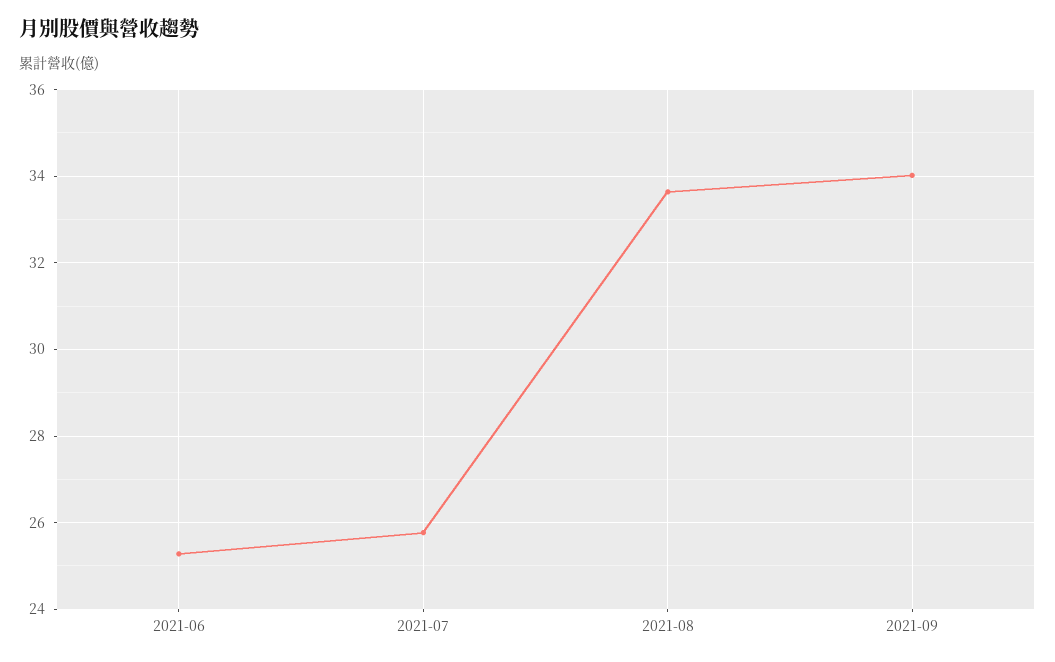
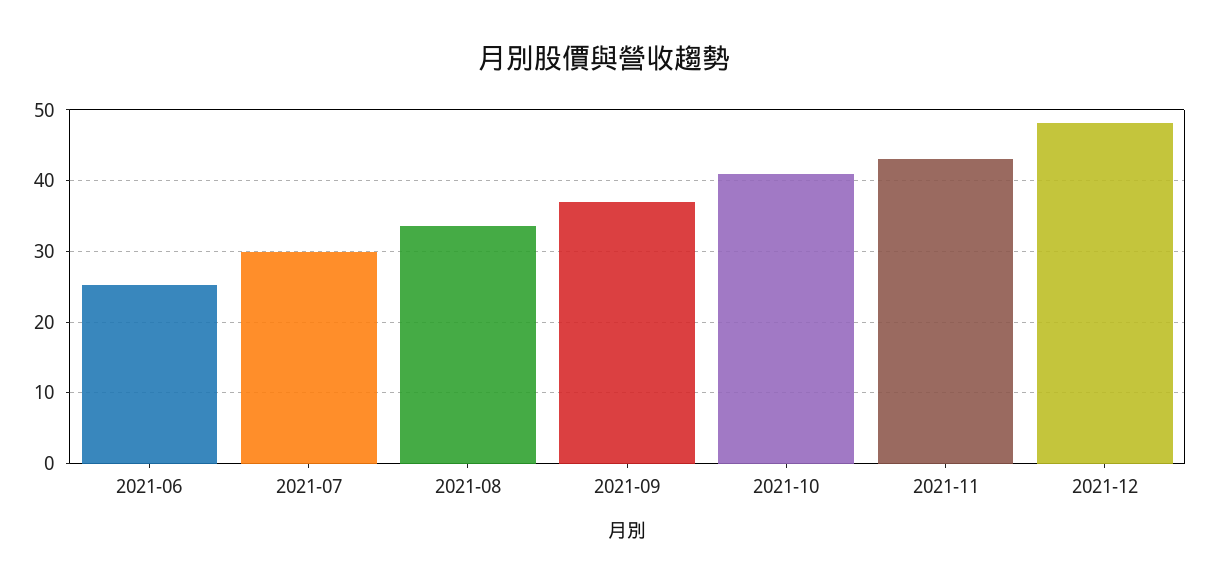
2021-07: 25.8 -> 30
2021-09: 34 -> 37
2021-10: none -> 41
2021-11: none -> 43
2021-12: none -> 48

